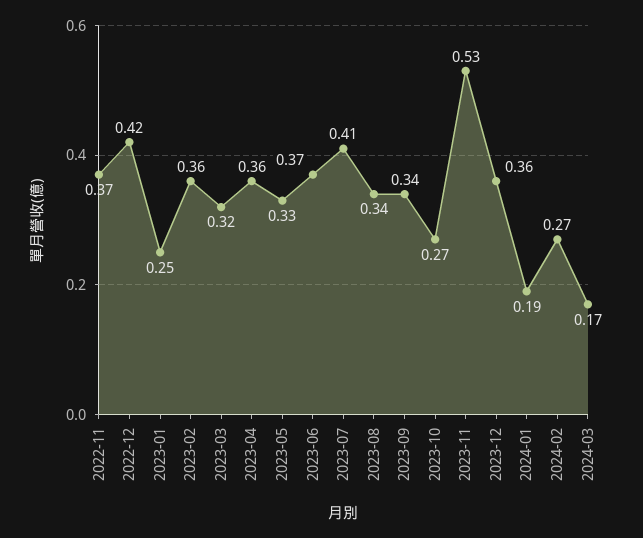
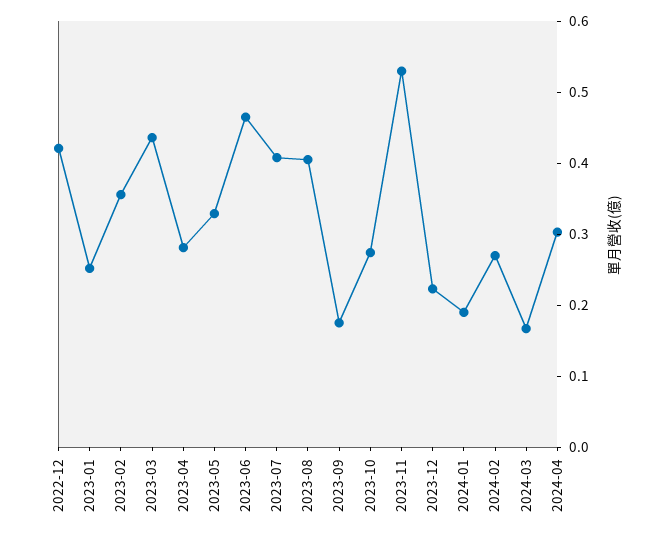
2022-11: 0.37 -> none
2023-03: 0.32 -> 0.44
2023-04: 0.36 -> 0.28
2023-06: 0.37 -> 0.46
2023-08: 0.34 -> 0.4
2023-09: 0.34 -> 0.18
2023-12: 0.36 -> 0.22
2024-04: none -> 0.3

